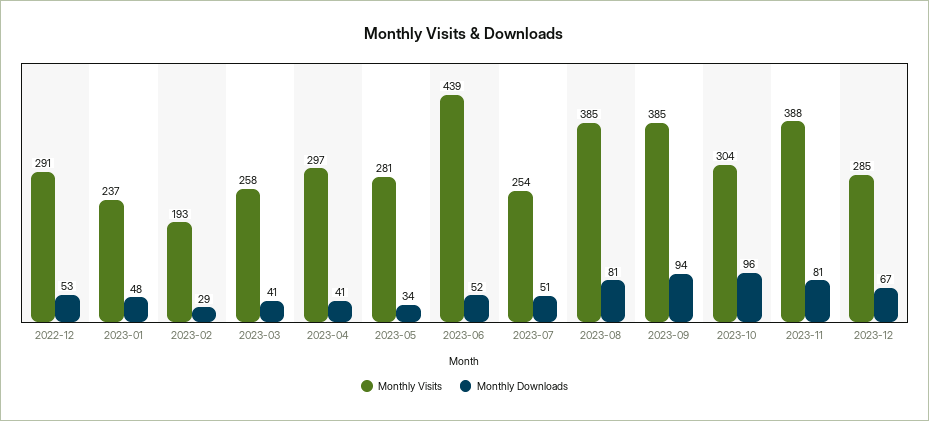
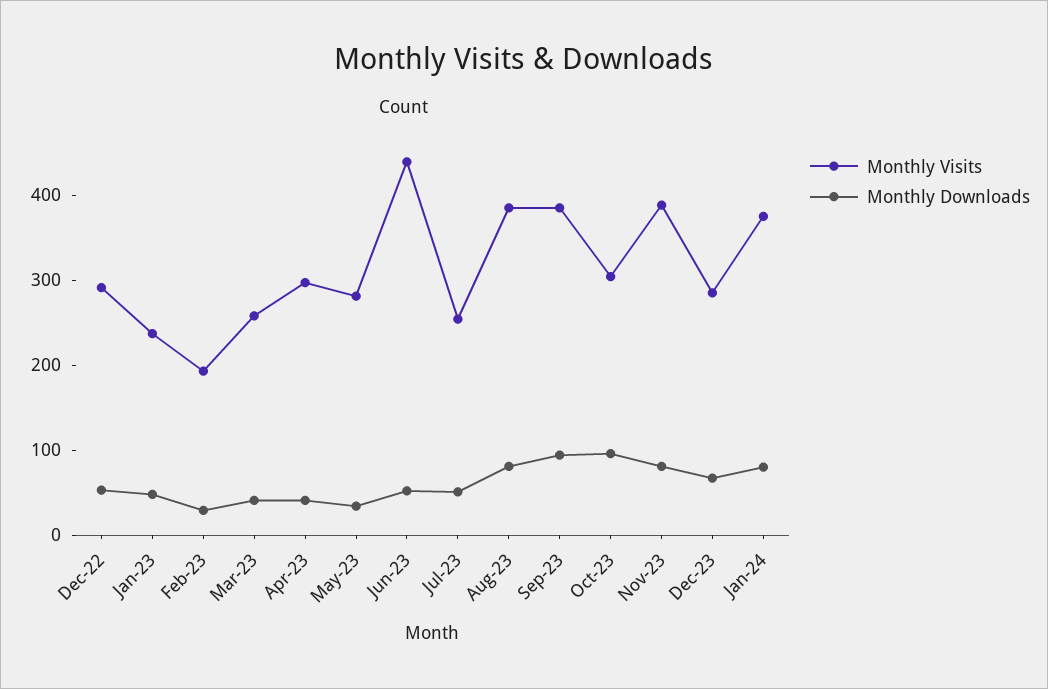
Monthly Visits, Jan-24: none -> 380
Monthly Downloads, Jan-24: none -> 80

